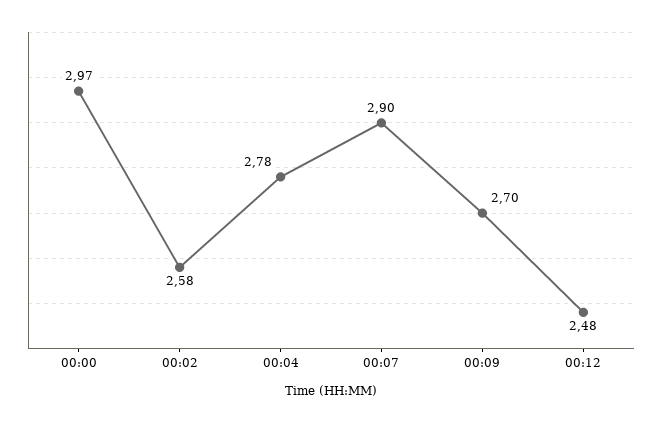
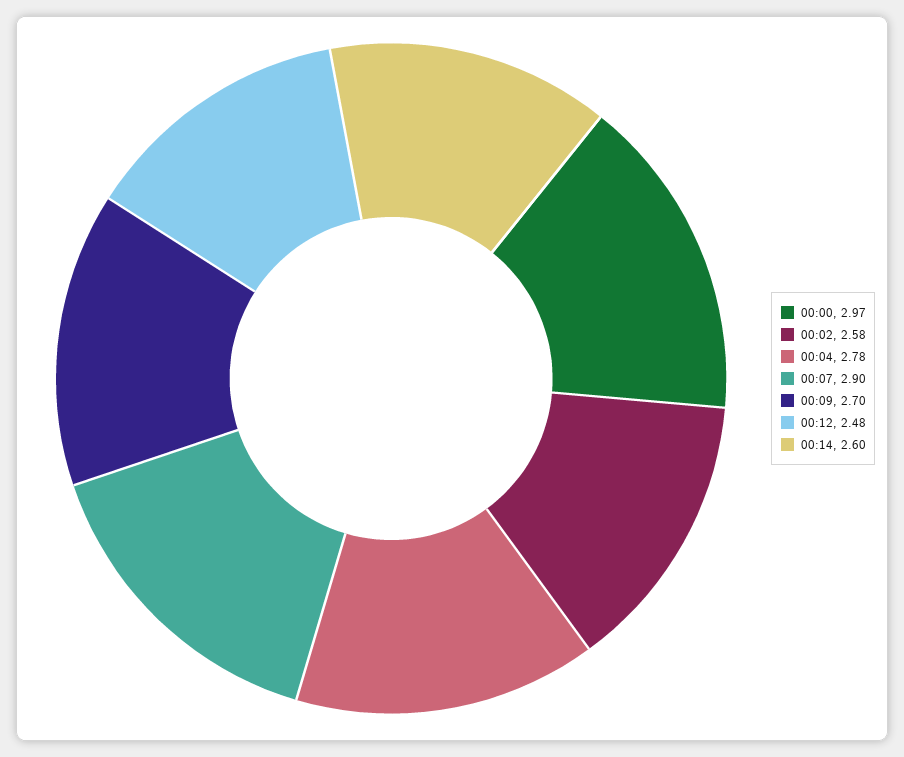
00:14: none -> 2.6

